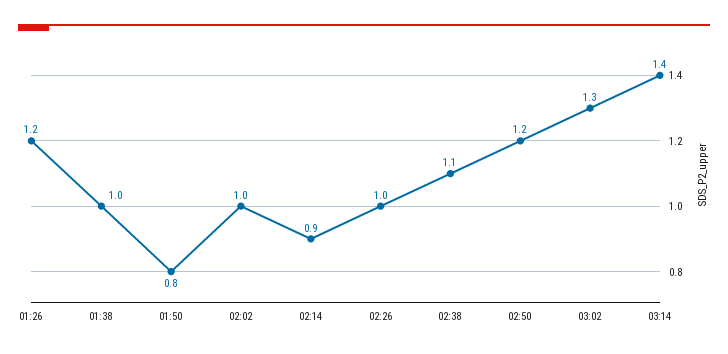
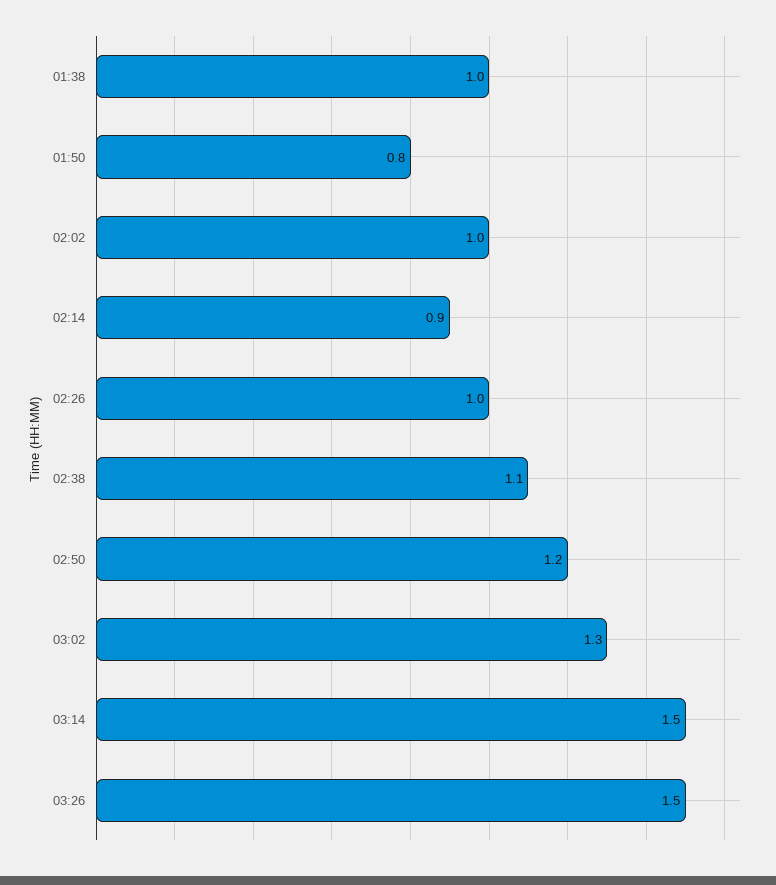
01:26: 1.2 -> none
03:14: 1.4 -> 1.5
03:26: none -> 1.5

